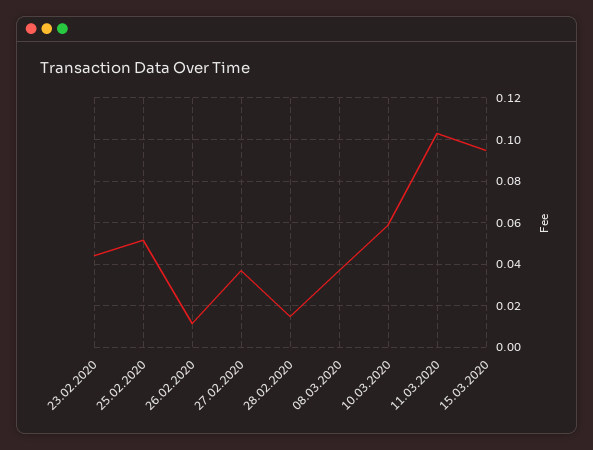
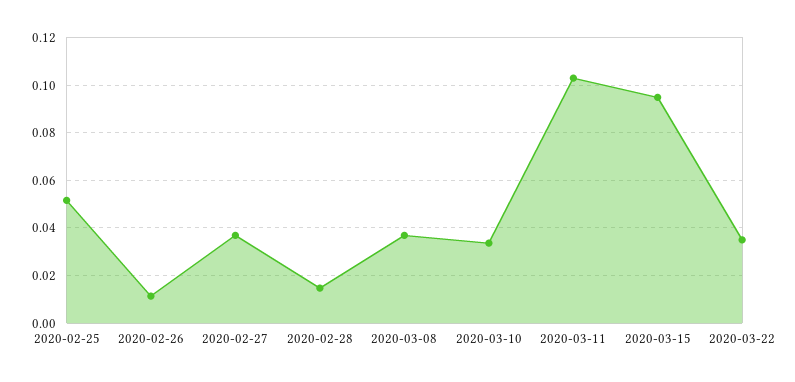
23.02.2020: 0.045 -> none
10.03.2020: 0.06 -> 0.035
2020-03-22: none -> 0.035

